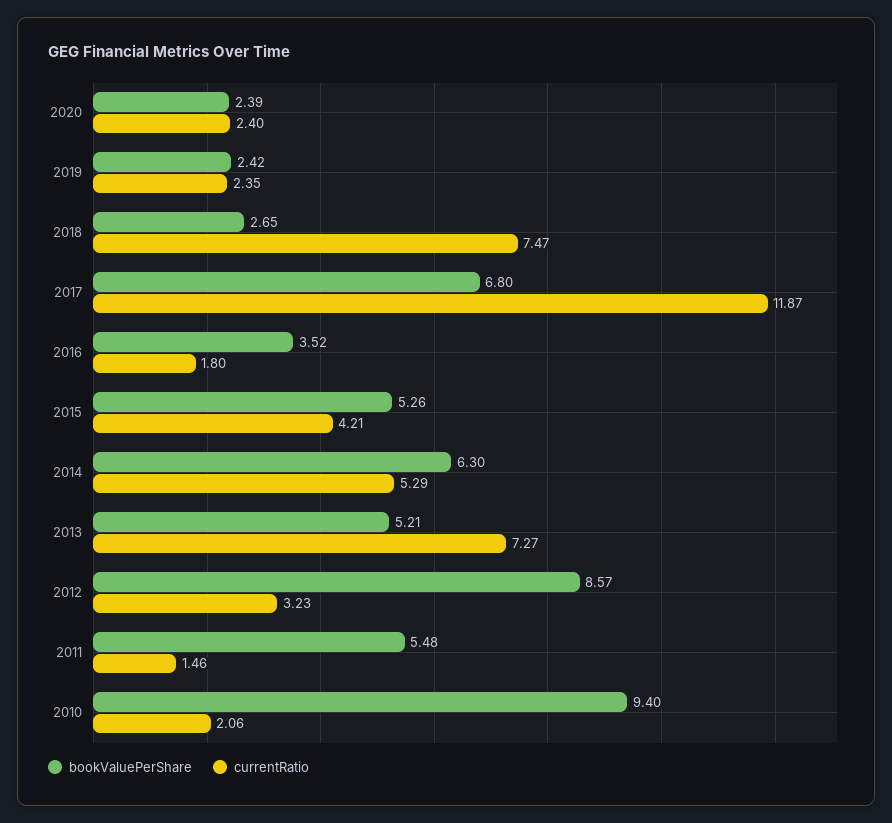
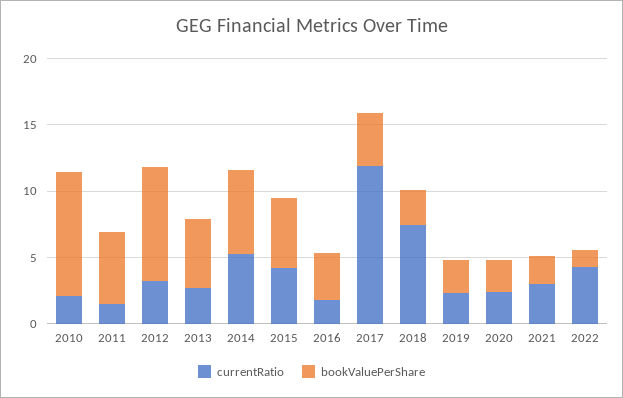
bookValuePerShare, 2017: 6.8 -> 4
currentRatio, 2013: 7.27 -> 3
currentRatio, 2021: none -> 3
bookValuePerShare, 2021: none -> 2
currentRatio, 2022: none -> 4
bookValuePerShare, 2022: none -> 1

